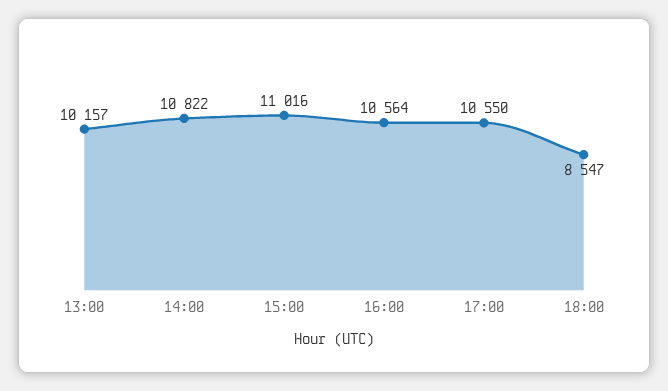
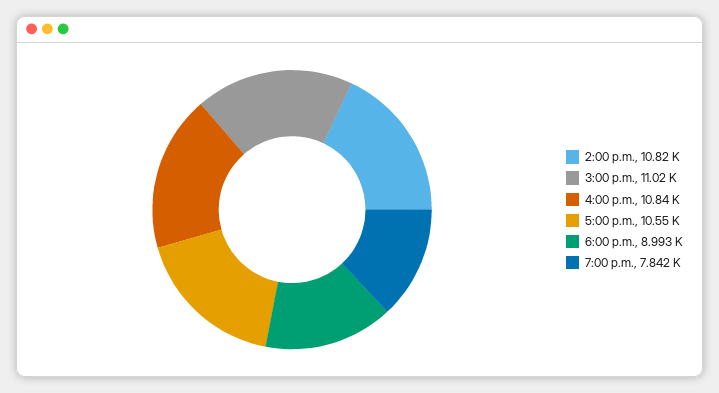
13:00: 10157 -> none
16:00: 10564 -> 10840
18:00: 8547 -> 8993
7:00 p.m.: none -> 7842

